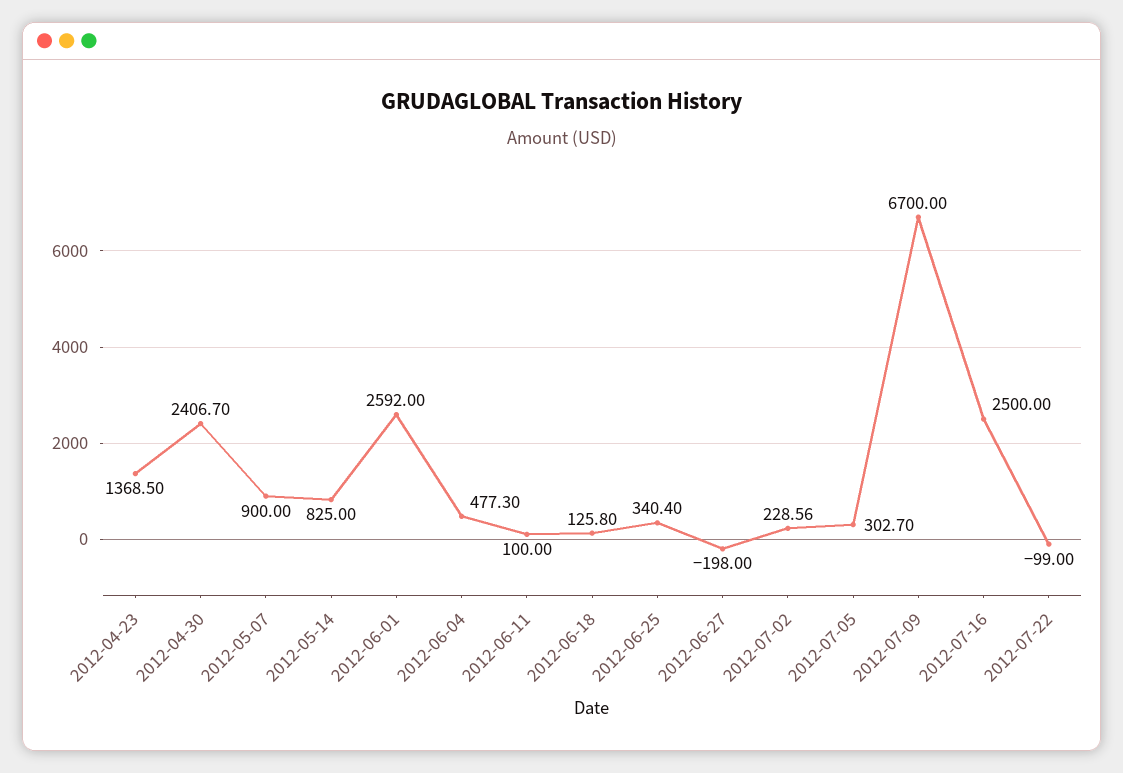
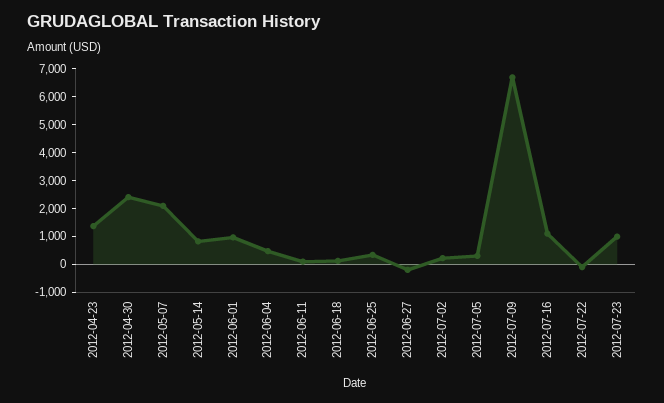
2012-05-07: 900 -> 2000
2012-06-01: 2592 -> 1000
2012-07-16: 2500 -> 1000
2012-07-23: none -> 1000

